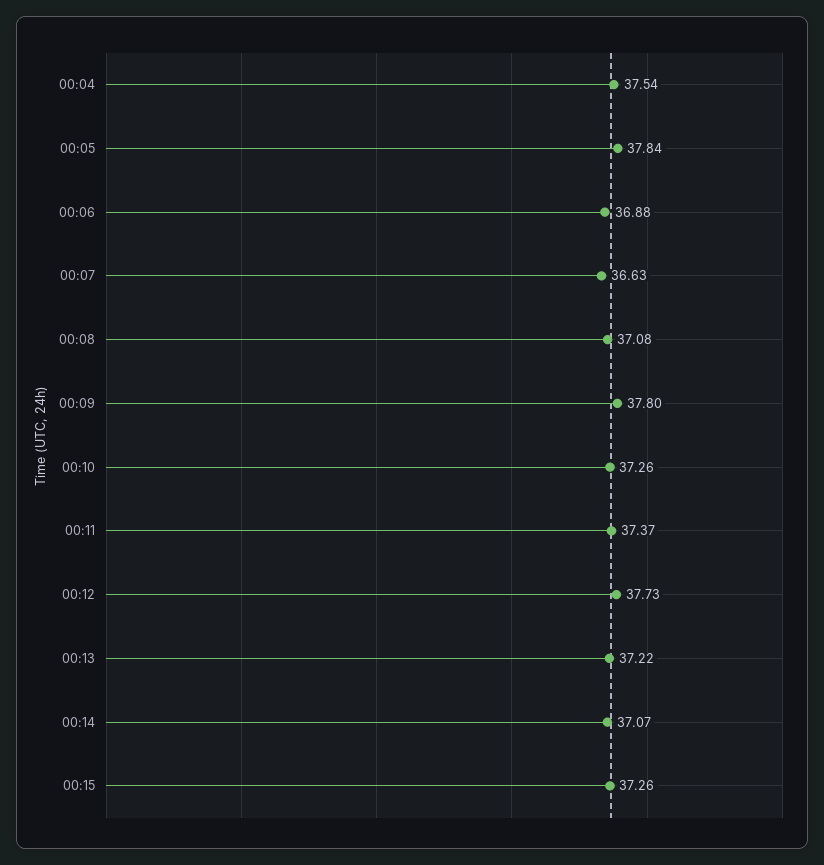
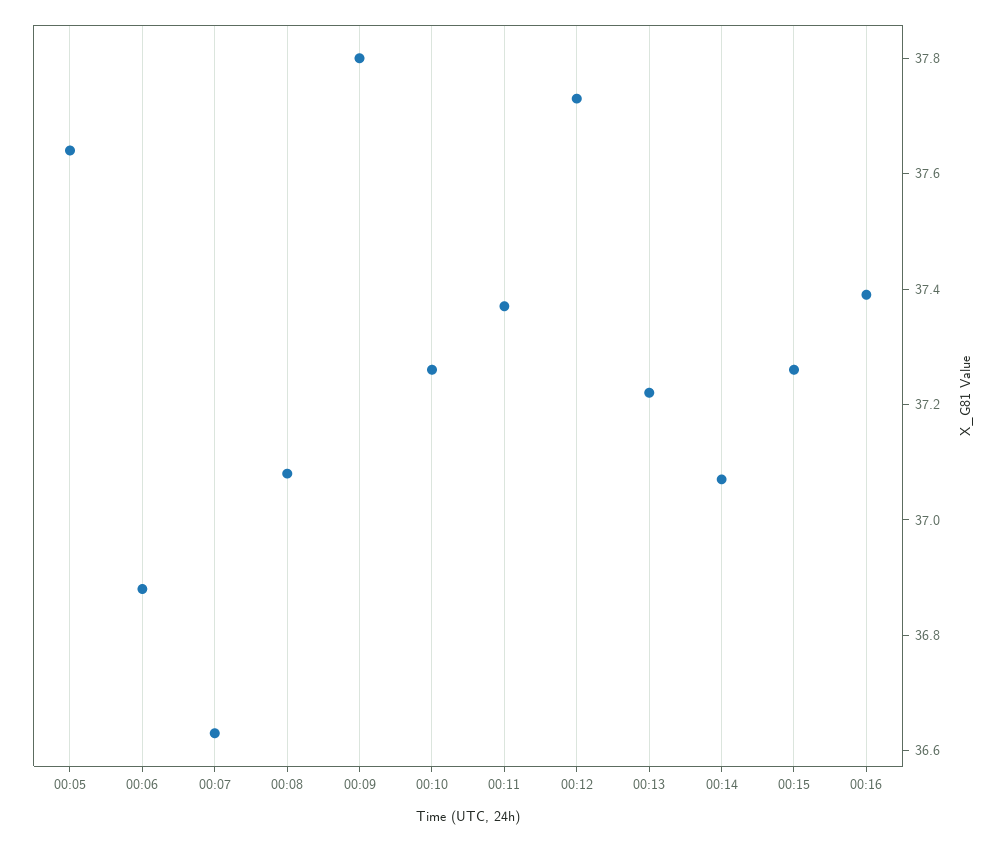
00:04: 37.54 -> none
00:05: 37.84 -> 37.65
00:16: none -> 37.4

